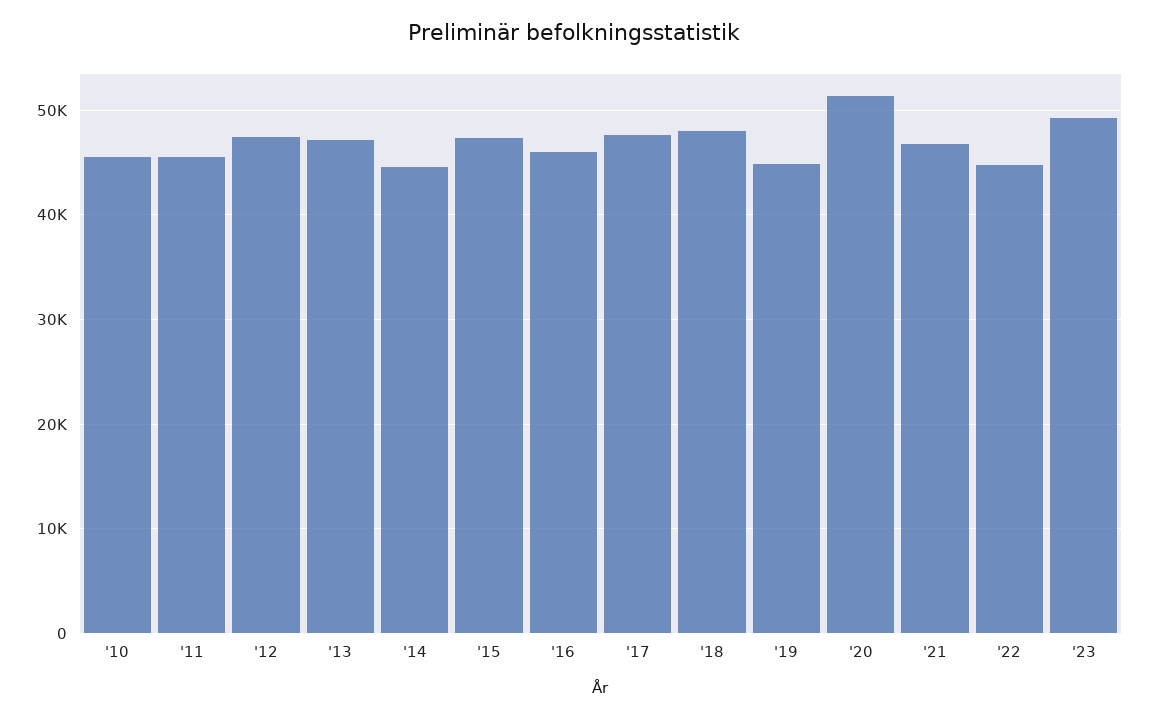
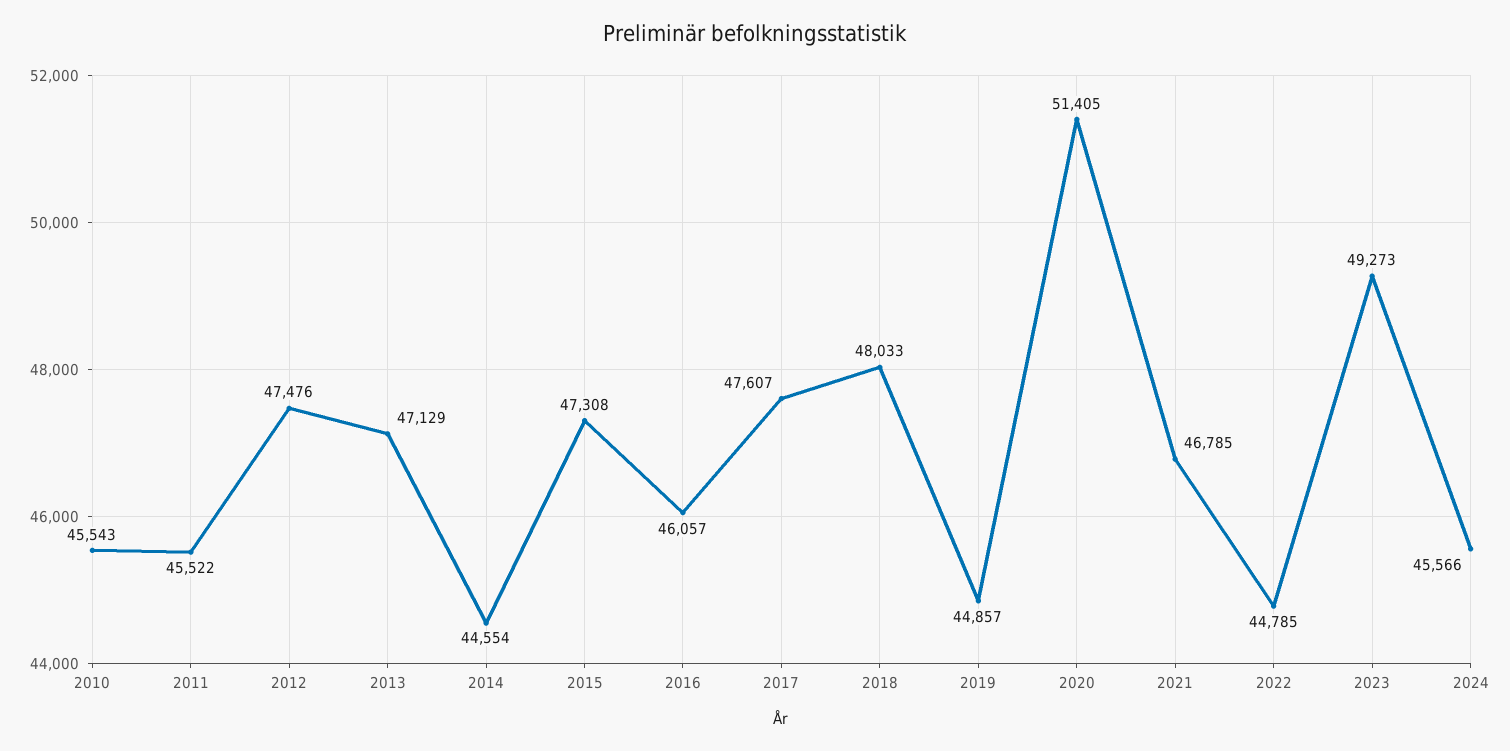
2024: none -> 45566

